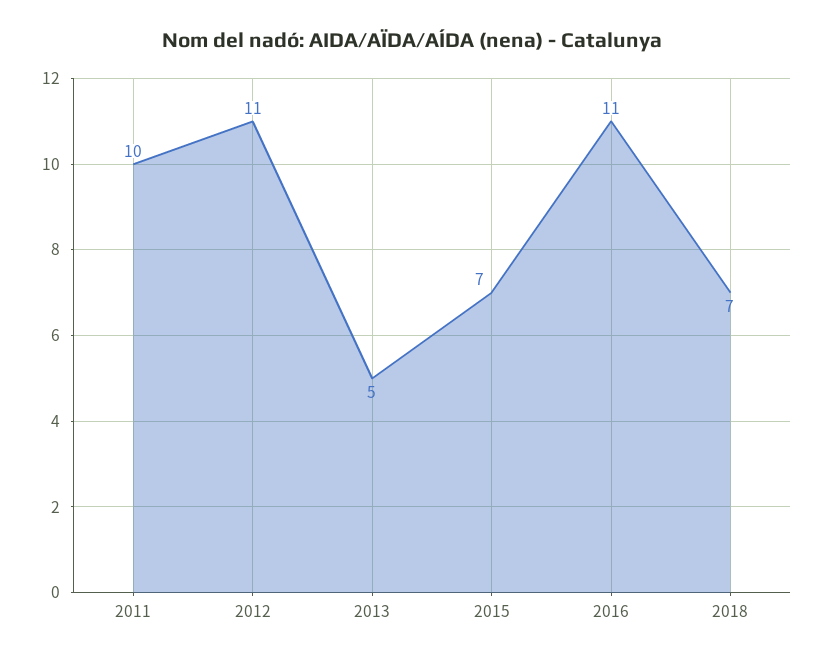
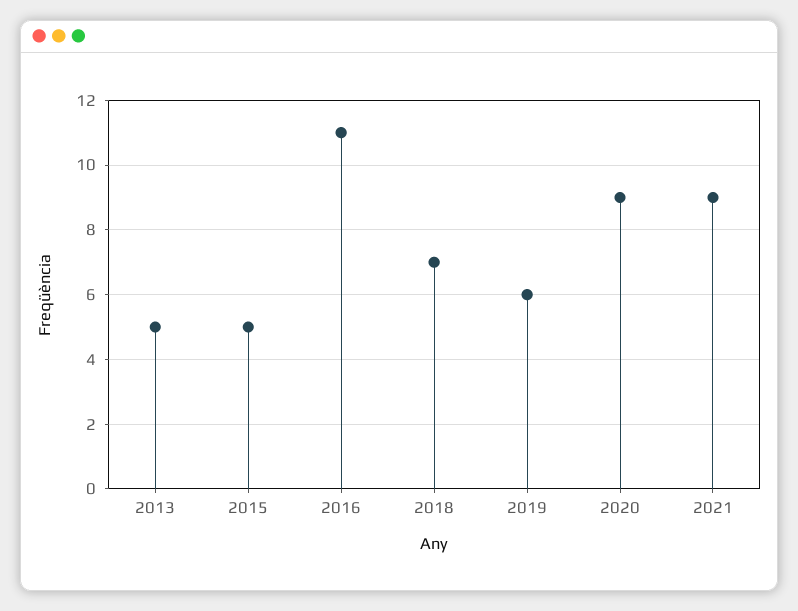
2011: 10 -> none
2012: 11 -> none
2015: 7 -> 5
2019: none -> 6
2020: none -> 9
2021: none -> 9

